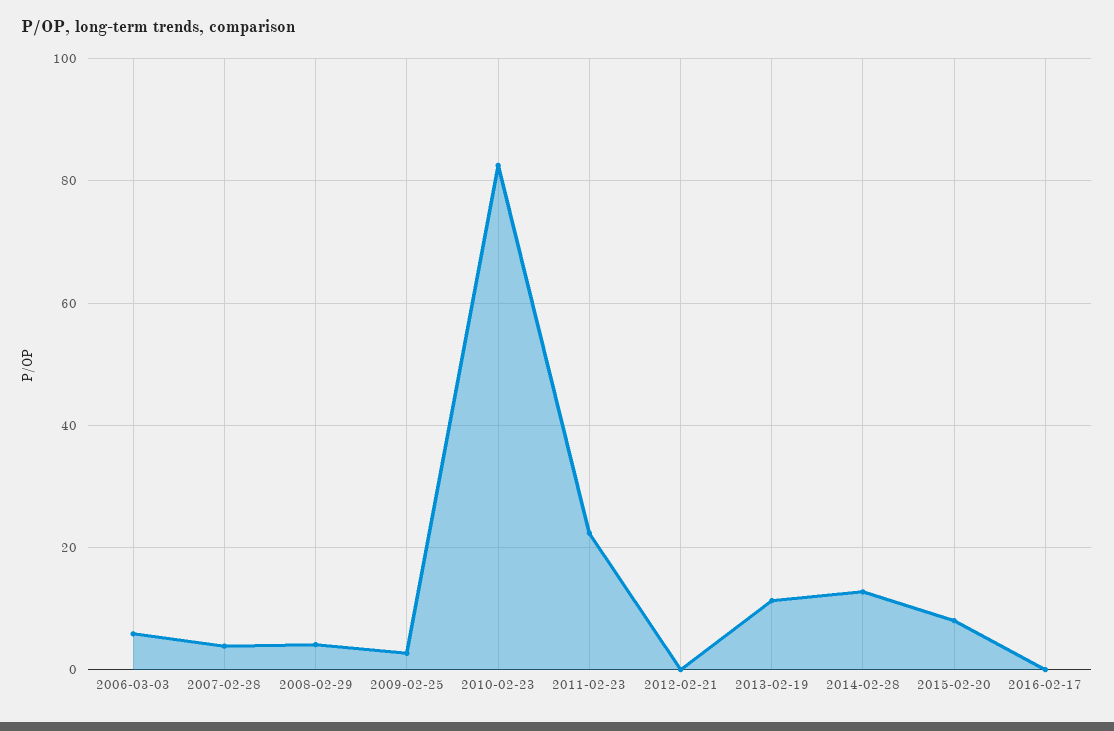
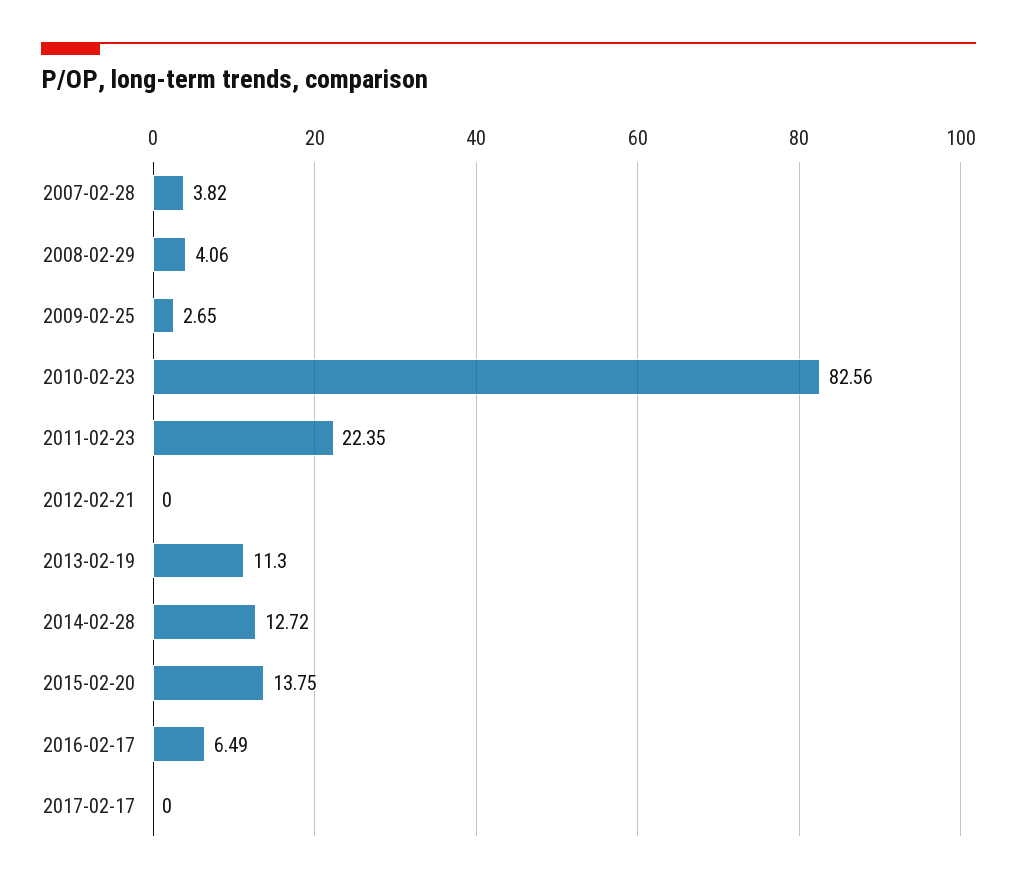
2006-03-03: 6 -> none
2015-02-20: 8 -> 13.75
2016-02-17: 0 -> 6.49
2017-02-17: none -> 0

